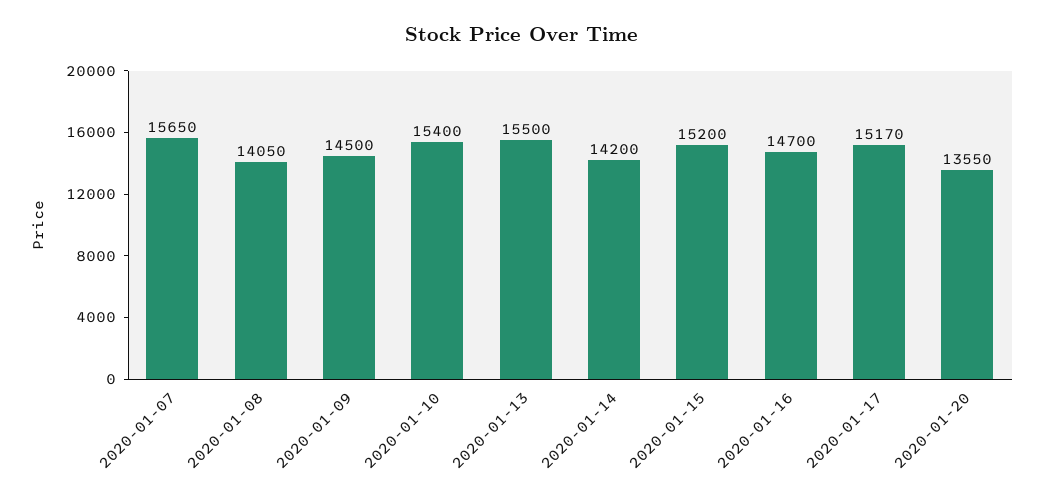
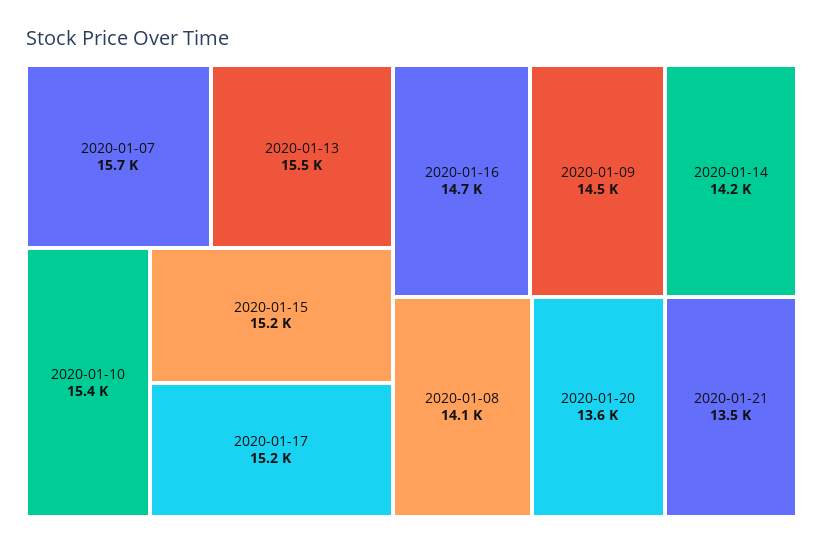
2020-01-21: none -> 13500

